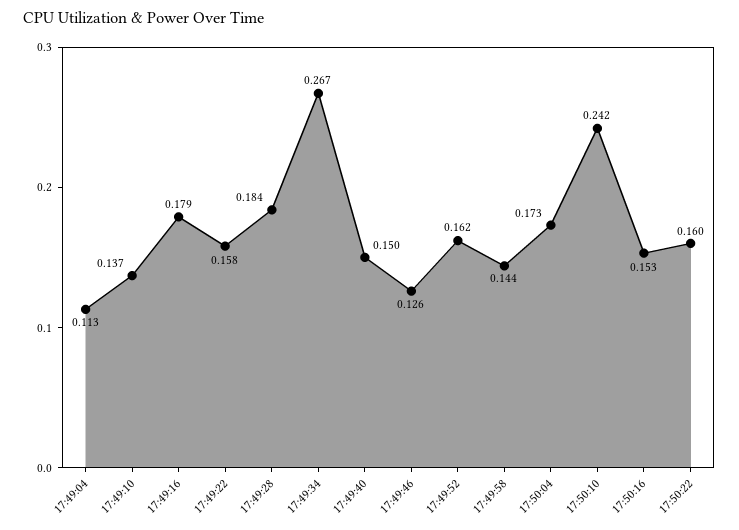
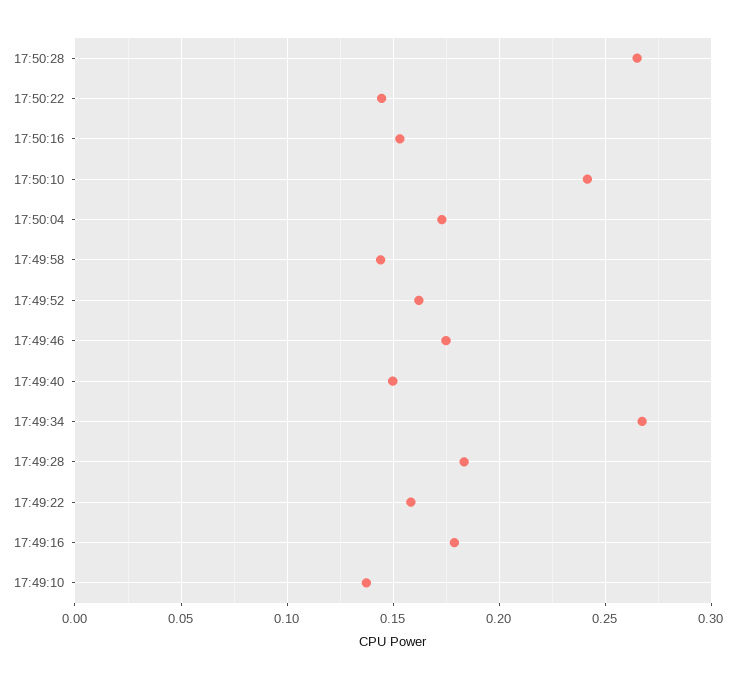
17:49:04: 0.113 -> none
17:49:46: 0.126 -> 0.175
17:50:22: 0.16 -> 0.145
17:50:28: none -> 0.265

